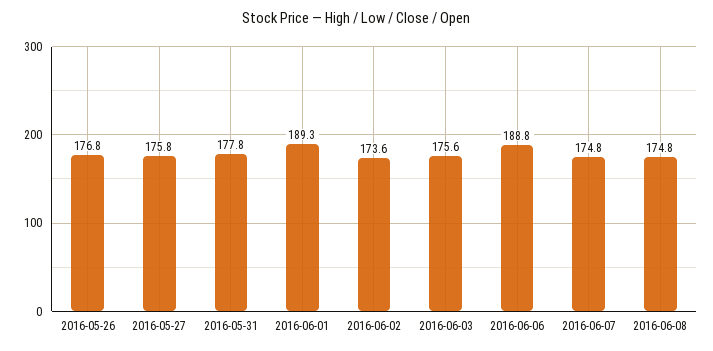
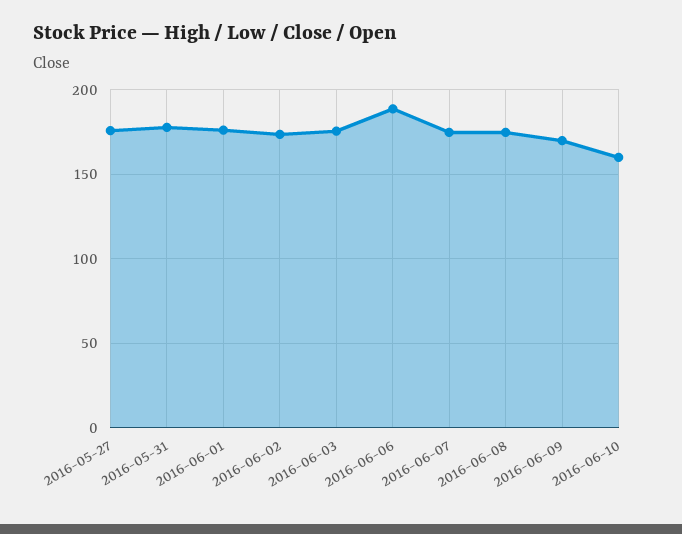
2016-05-26: 176.8 -> none
2016-06-01: 189.3 -> 175
2016-06-09: none -> 170
2016-06-10: none -> 160

